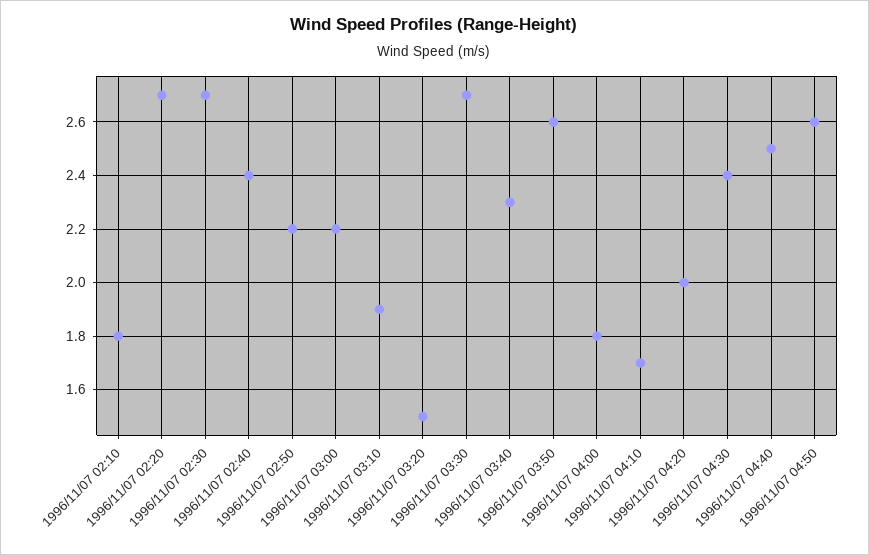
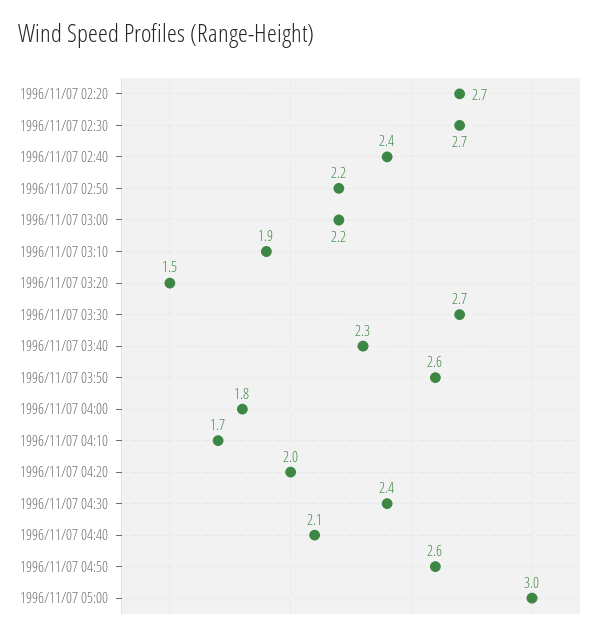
1996/11/07 02:10: 1.8 -> none
1996/11/07 04:40: 2.5 -> 2.1
1996/11/07 05:00: none -> 3

